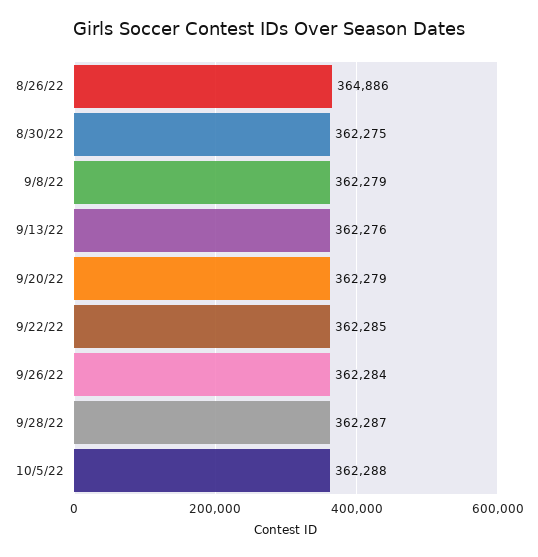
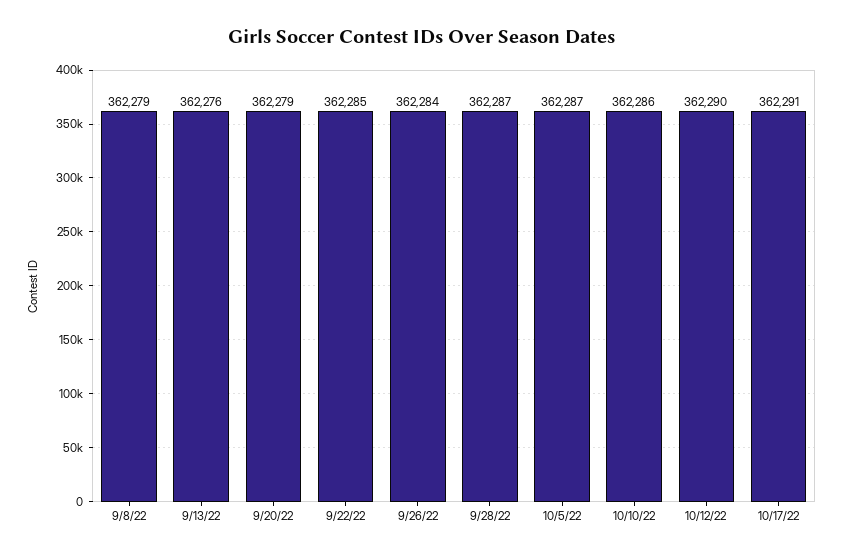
8/26/22: 364886 -> none
8/30/22: 362275 -> none
10/5/22: 362288 -> 362287
10/10/22: none -> 362286
10/12/22: none -> 362290
10/17/22: none -> 362291

